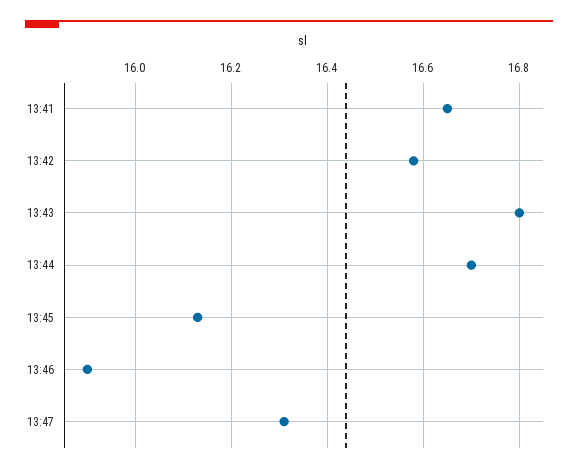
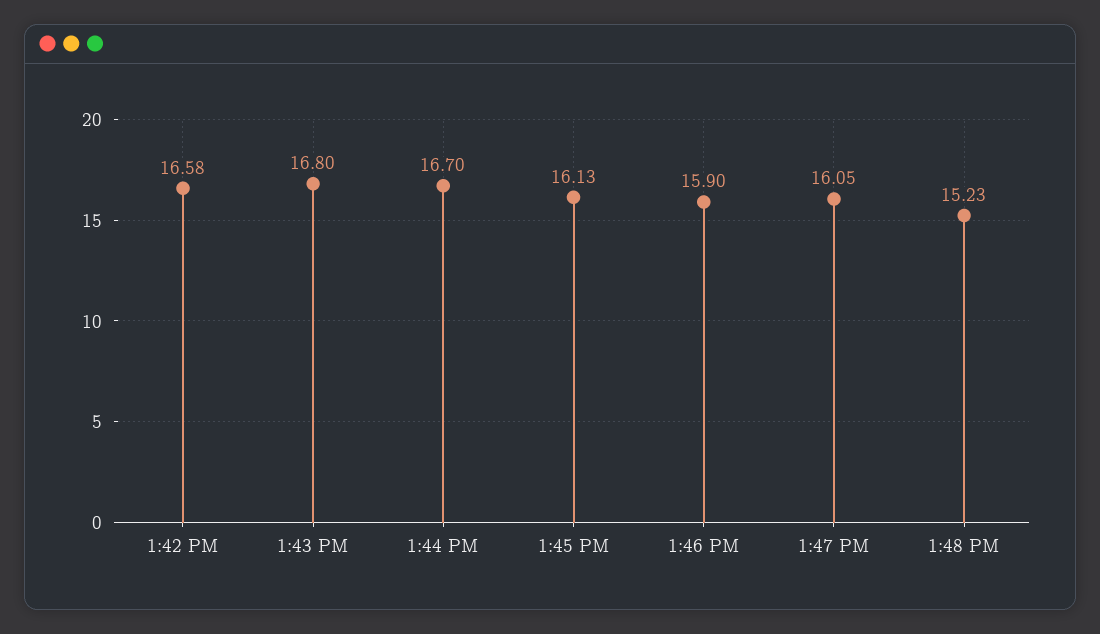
13:41: 16.65 -> none
13:47: 16.3 -> 16.05
1:48 PM: none -> 15.23

